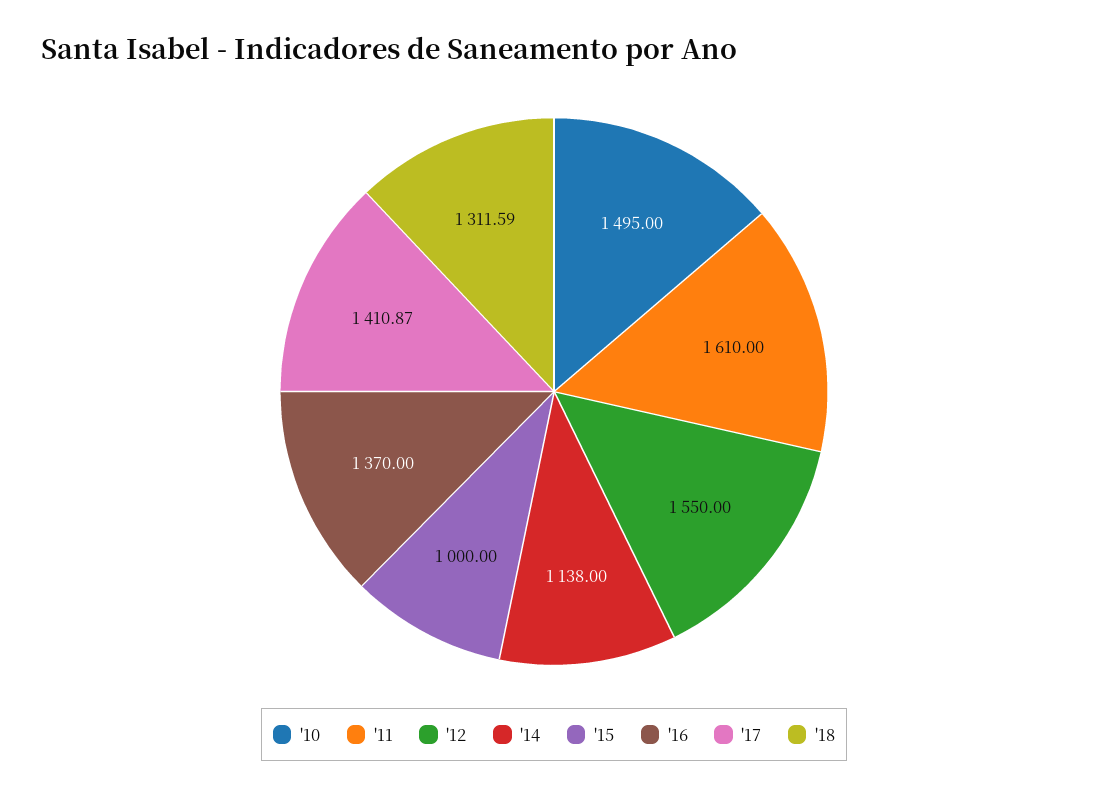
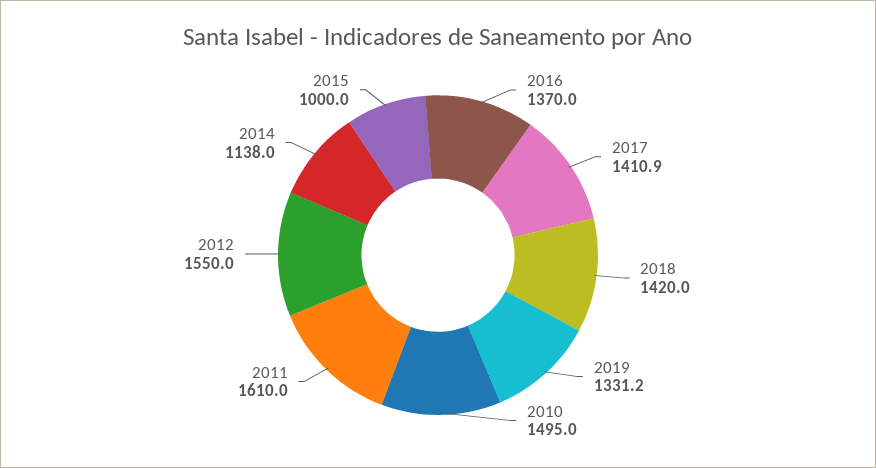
'18: 1311.59 -> 1420
2019: none -> 1331.2

